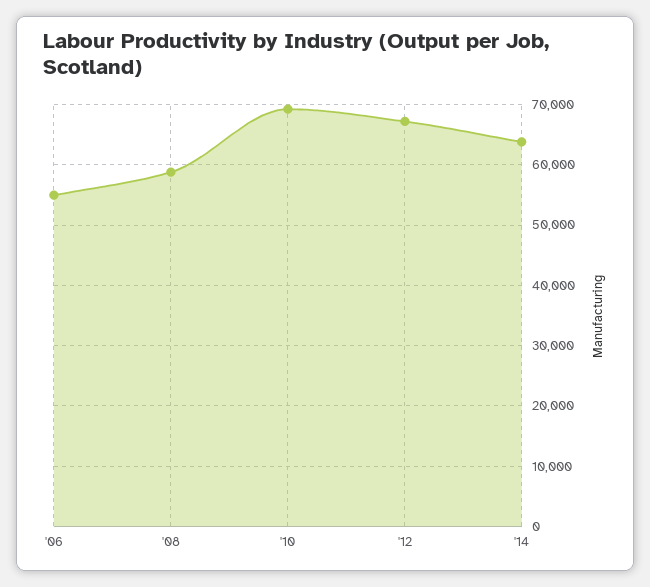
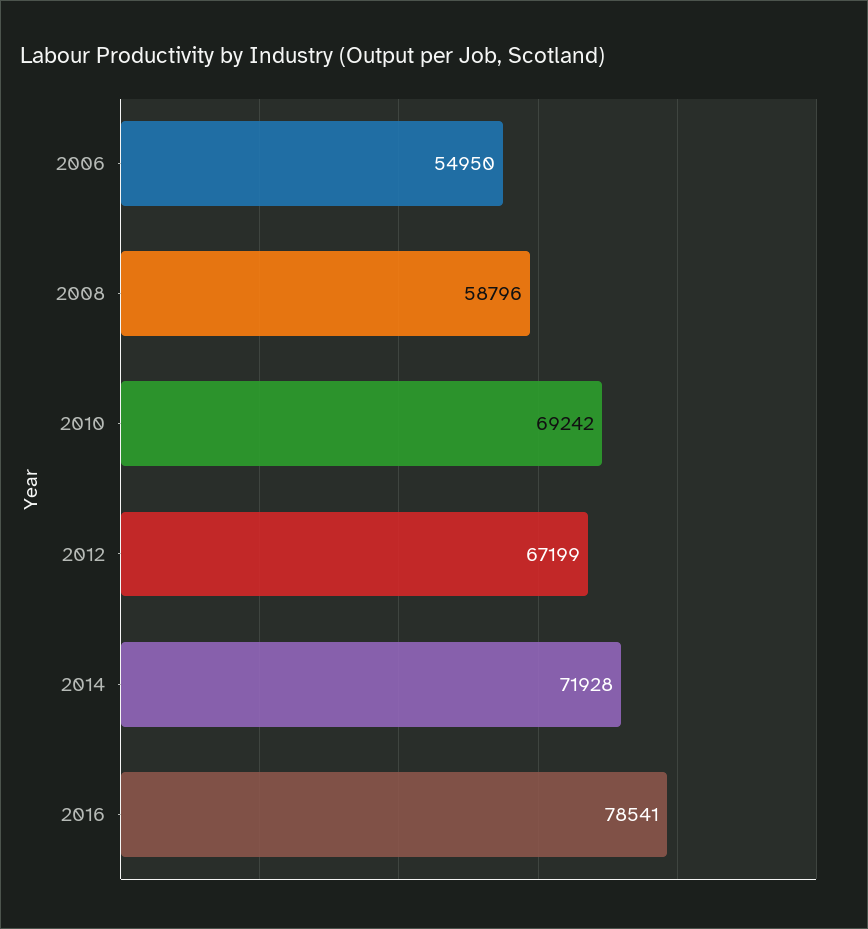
'14: 64000 -> 71928
2016: none -> 78541

